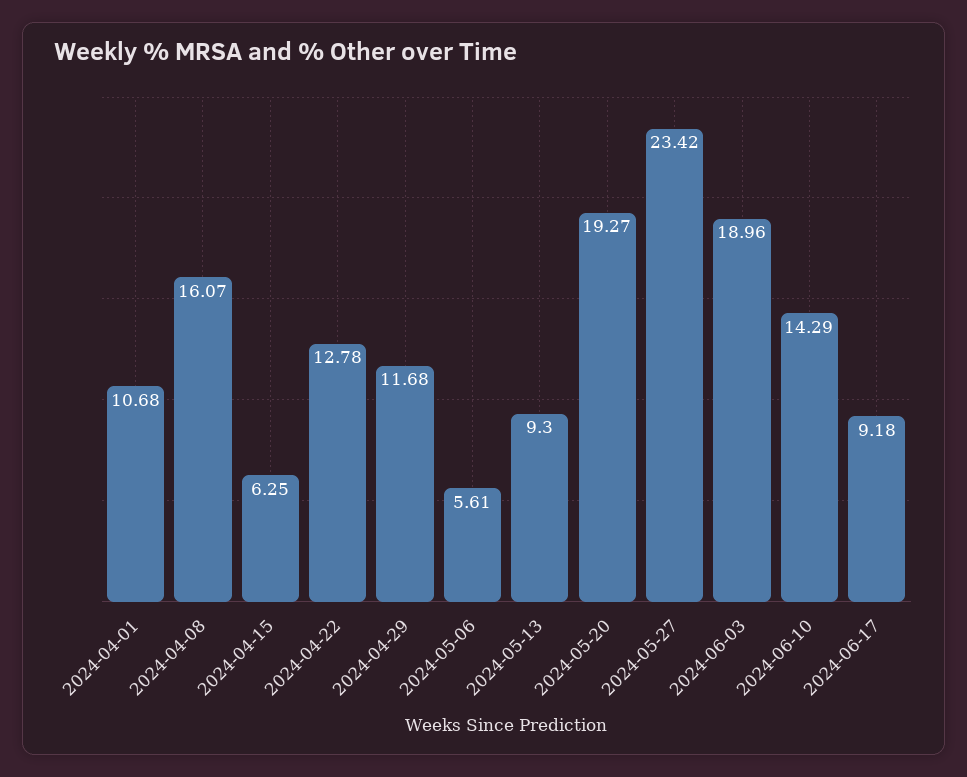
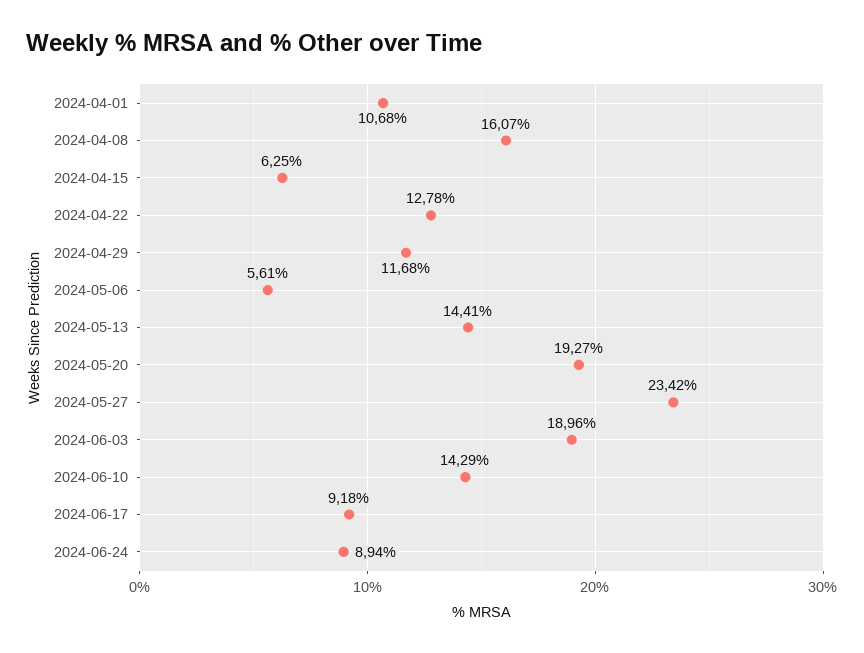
2024-05-13: 9.3 -> 14.41
2024-06-24: none -> 8.94

